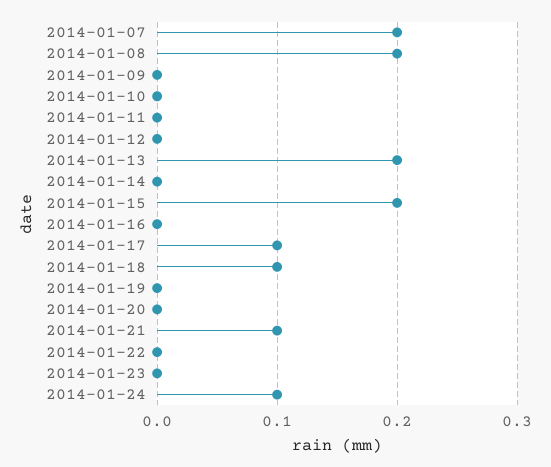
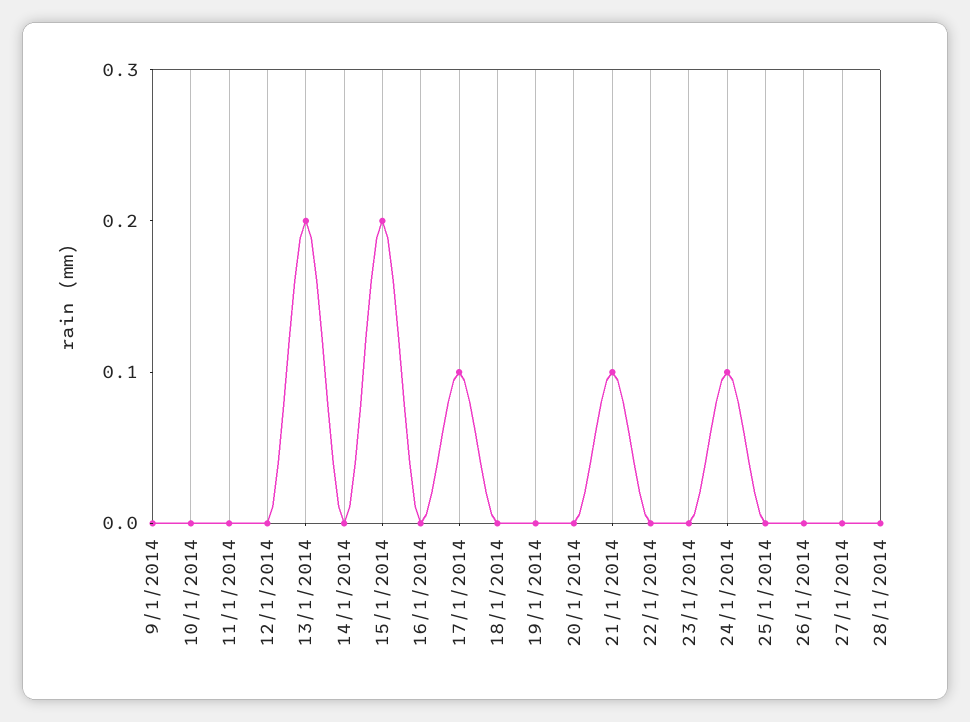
2014-01-07: 0.2 -> none
2014-01-08: 0.2 -> none
2014-01-18: 0.1 -> 0
25/1/2014: none -> 0
26/1/2014: none -> 0
27/1/2014: none -> 0
28/1/2014: none -> 0

